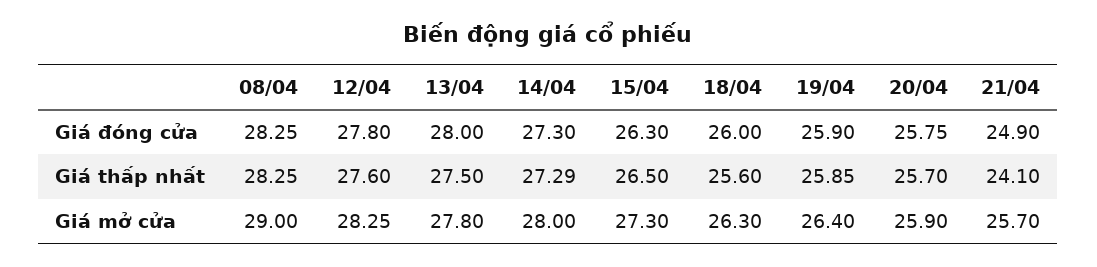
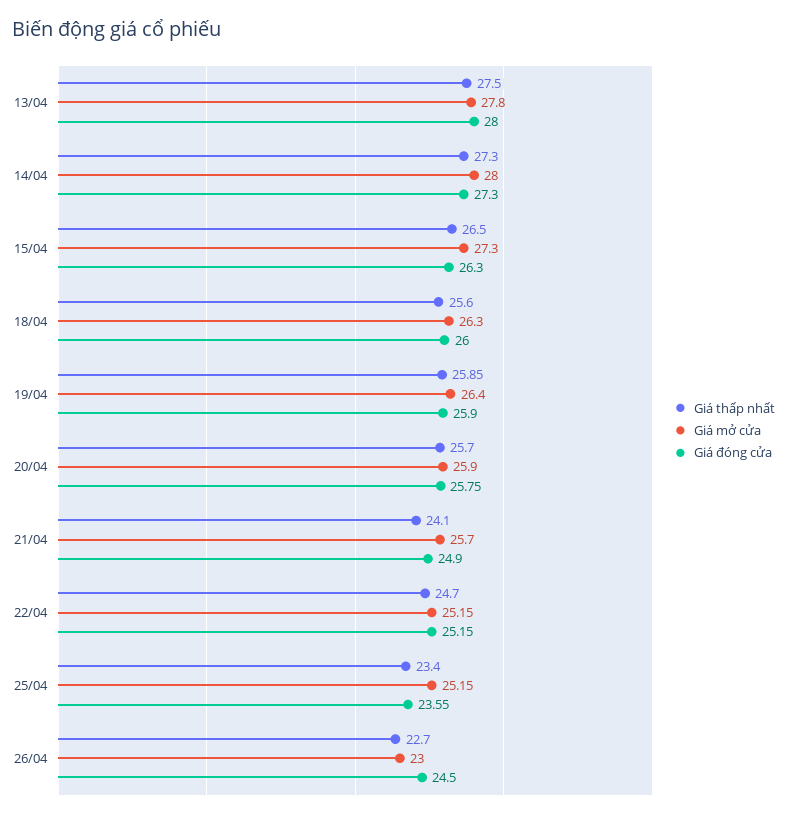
Giá đóng cửa, 08/04: 28.25 -> none
Giá đóng cửa, 12/04: 27.8 -> none
Giá thấp nhất, 08/04: 28.25 -> none
Giá thấp nhất, 12/04: 27.6 -> none
Giá thấp nhất, 14/04: 27.29 -> 27.3
Giá mở cửa, 08/04: 29 -> none
Giá mở cửa, 12/04: 28.25 -> none
Giá thấp nhất, 22/04: none -> 24.7
Giá mở cửa, 22/04: none -> 25.15
Giá đóng cửa, 22/04: none -> 25.15
Giá thấp nhất, 25/04: none -> 23.4
Giá mở cửa, 25/04: none -> 25.15
Giá đóng cửa, 25/04: none -> 23.55
Giá thấp nhất, 26/04: none -> 22.7
Giá mở cửa, 26/04: none -> 23
Giá đóng cửa, 26/04: none -> 24.5

